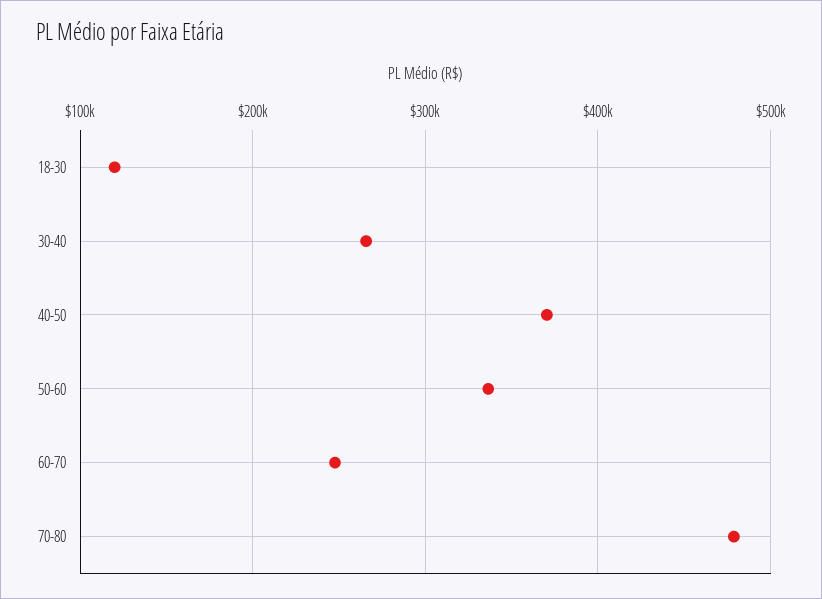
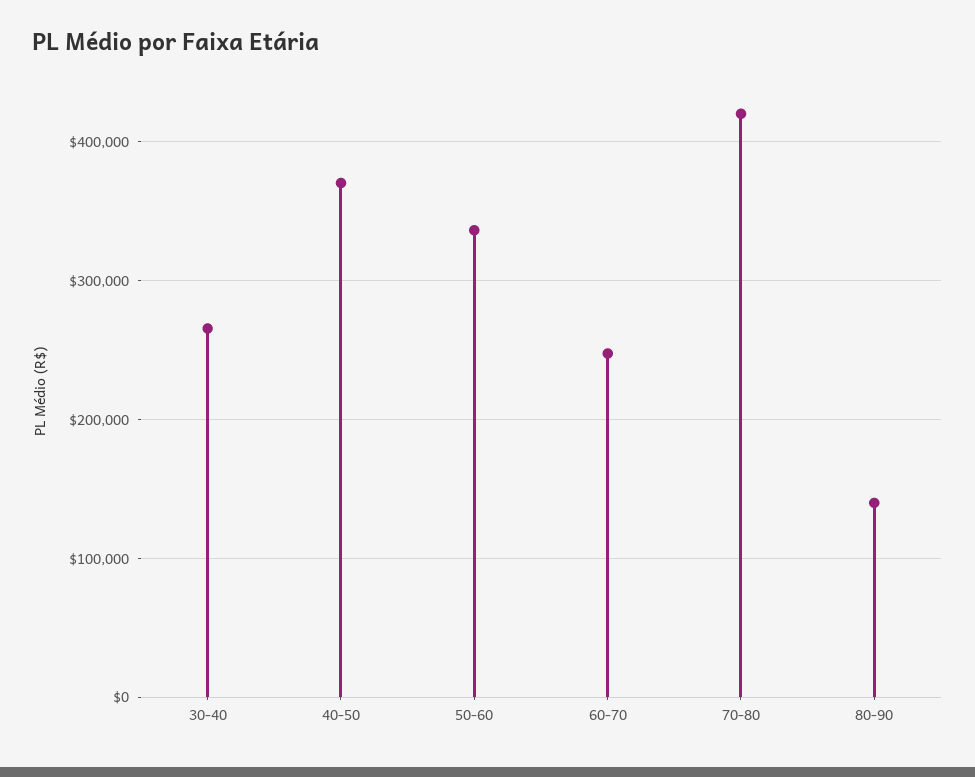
18-30: 120000 -> none
70-80: 480000 -> 420000
80-90: none -> 140000

